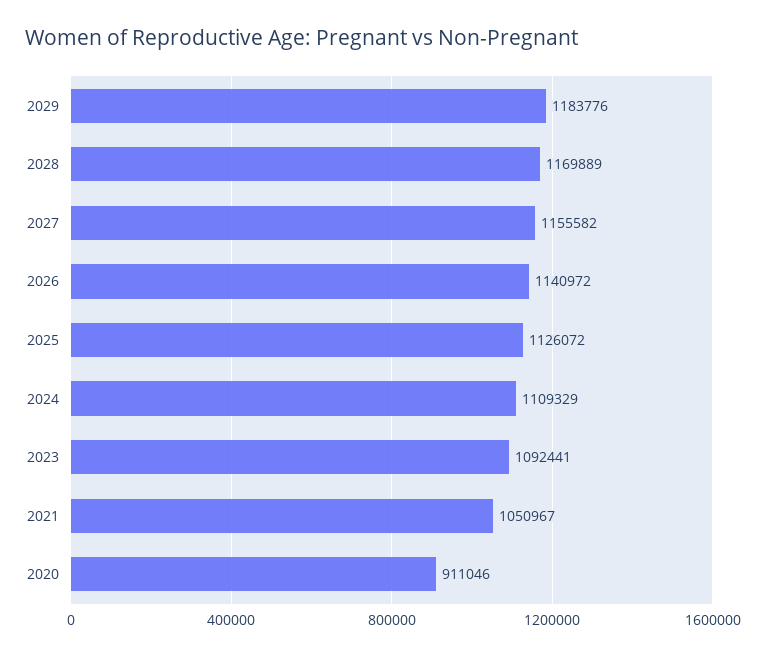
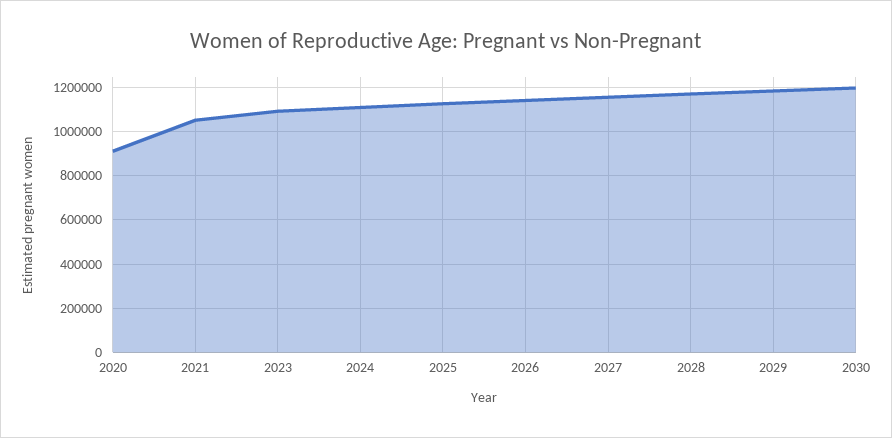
2030: none -> 1200000

